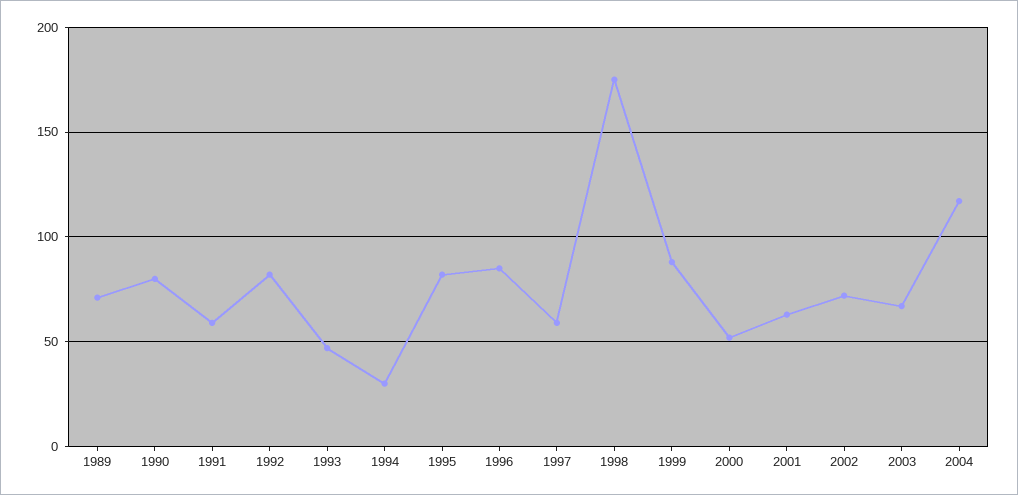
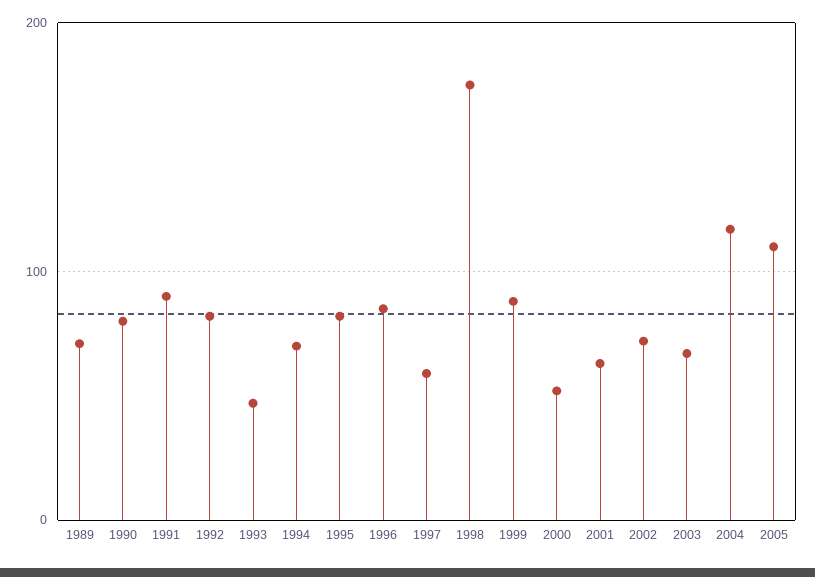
1991: 60 -> 90
1994: 30 -> 70
2005: none -> 110

